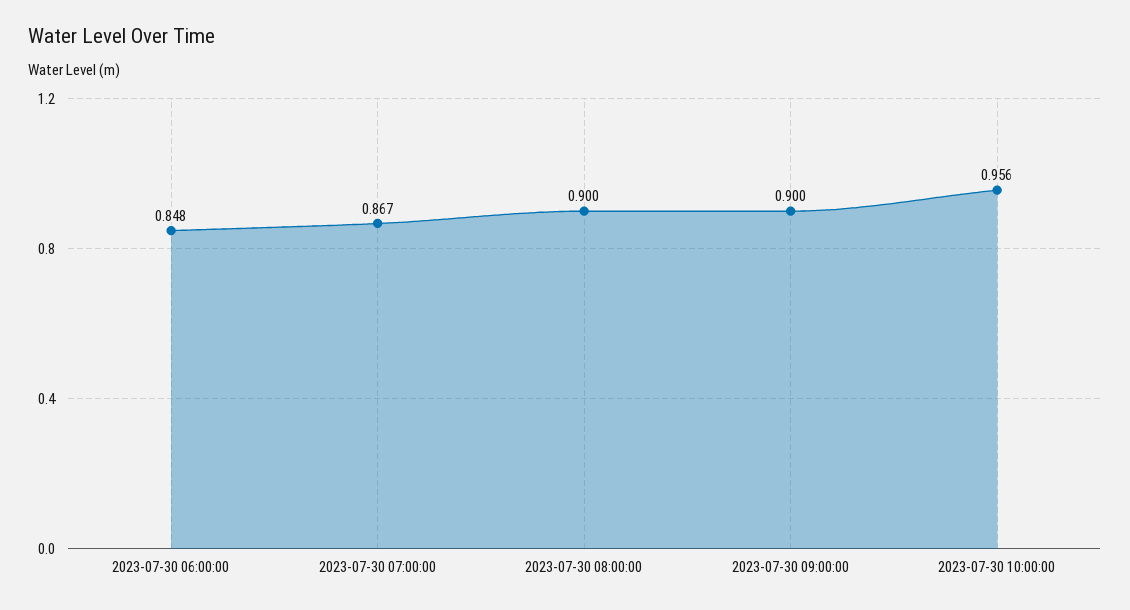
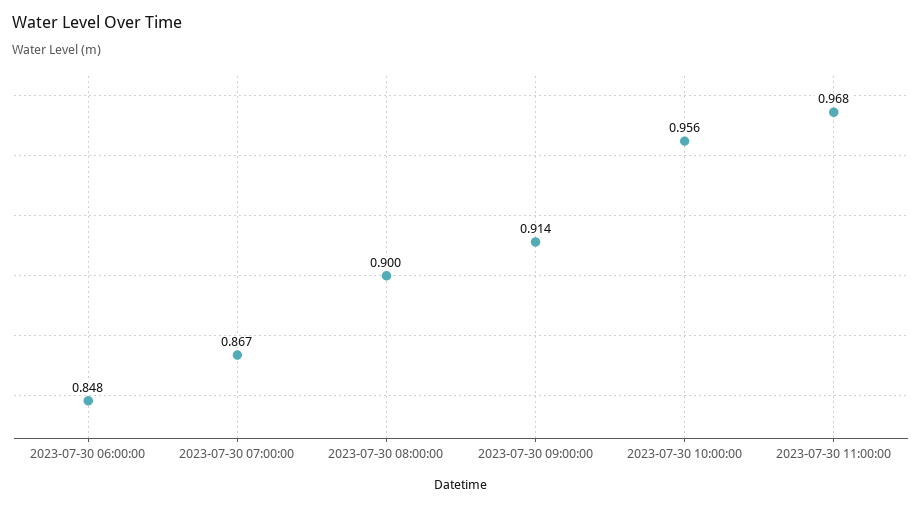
2023-07-30 09:00:00: 0.9 -> 0.914
2023-07-30 11:00:00: none -> 0.968

